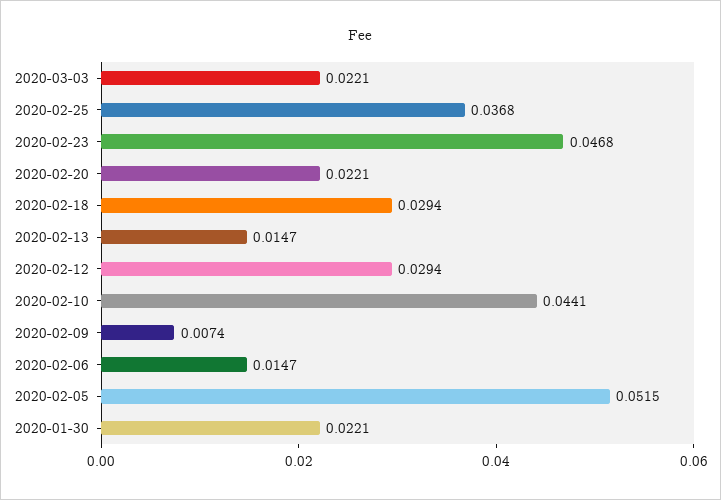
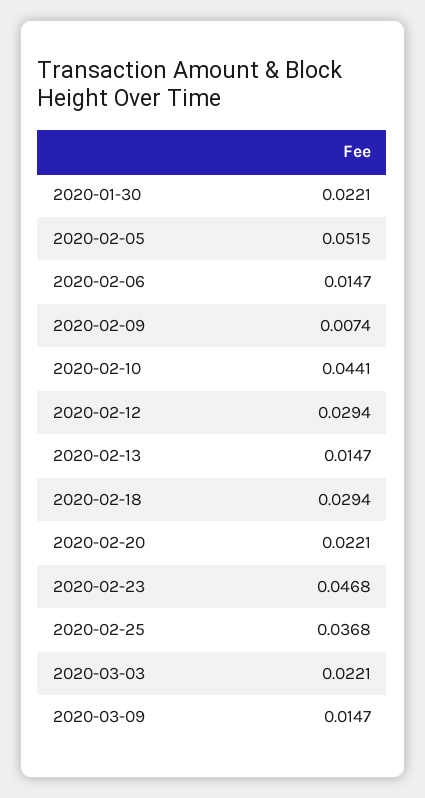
2020-03-09: none -> 0.0147

